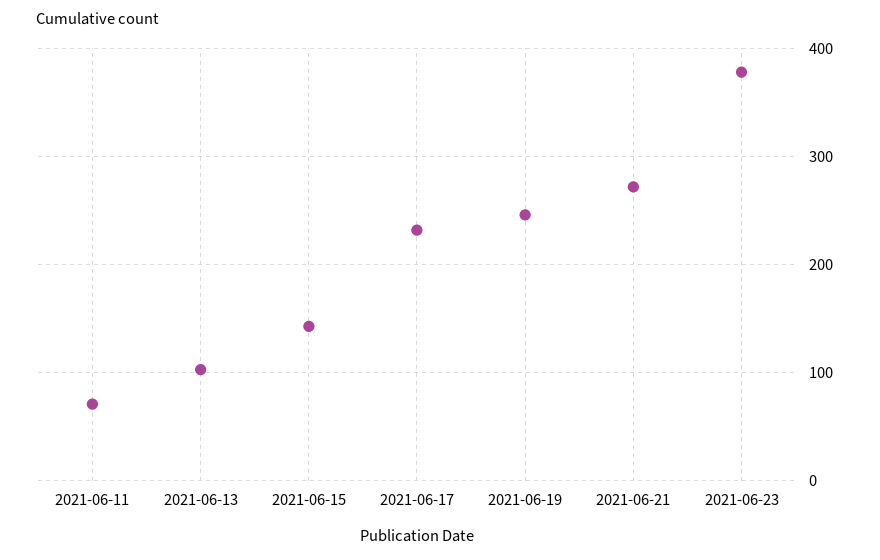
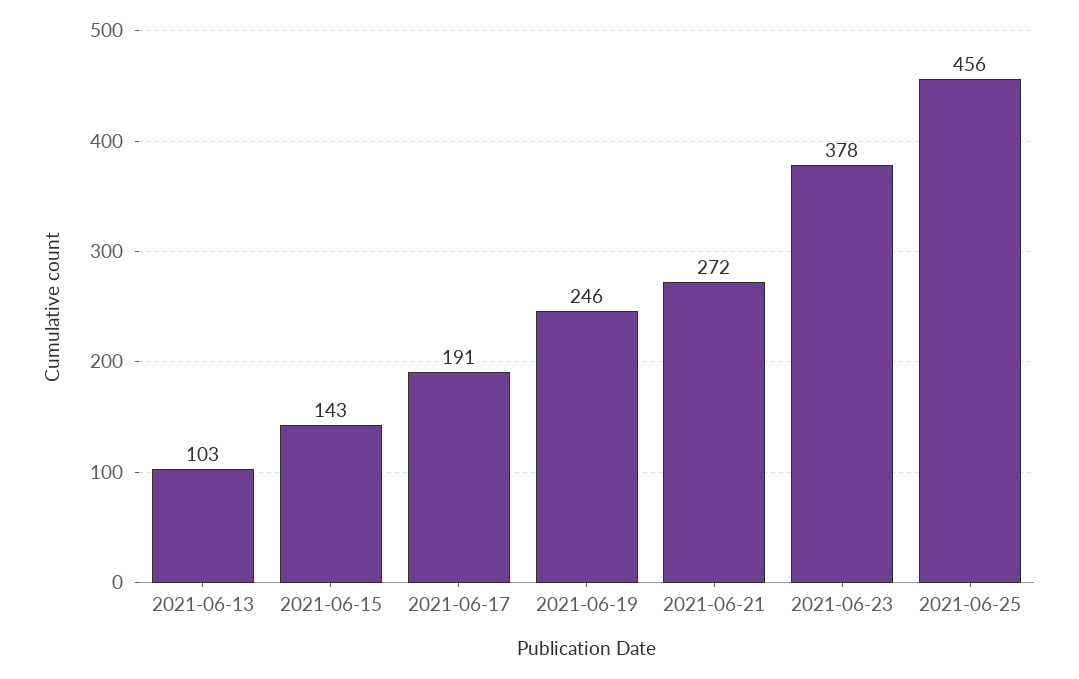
2021-06-11: 70 -> none
2021-06-17: 230 -> 191
2021-06-25: none -> 456

